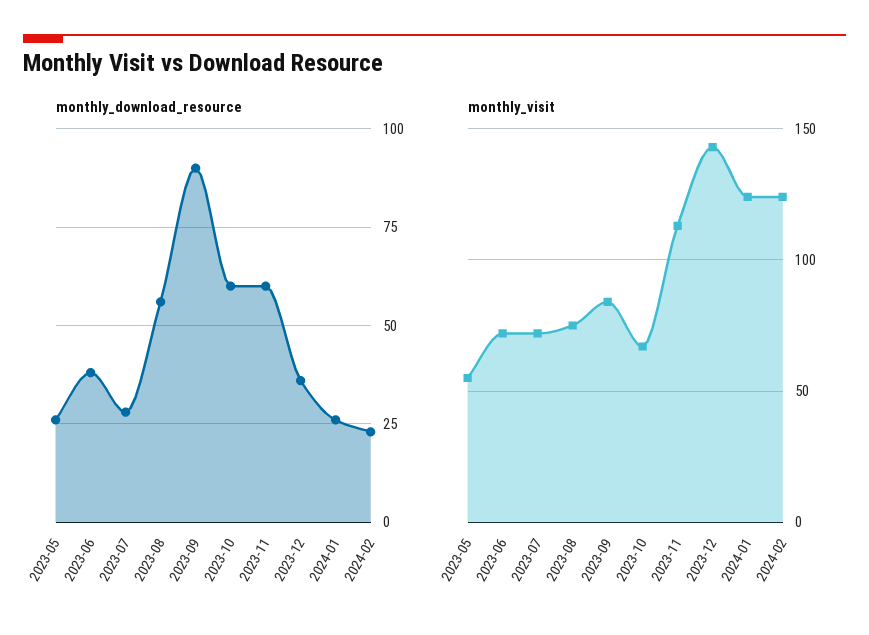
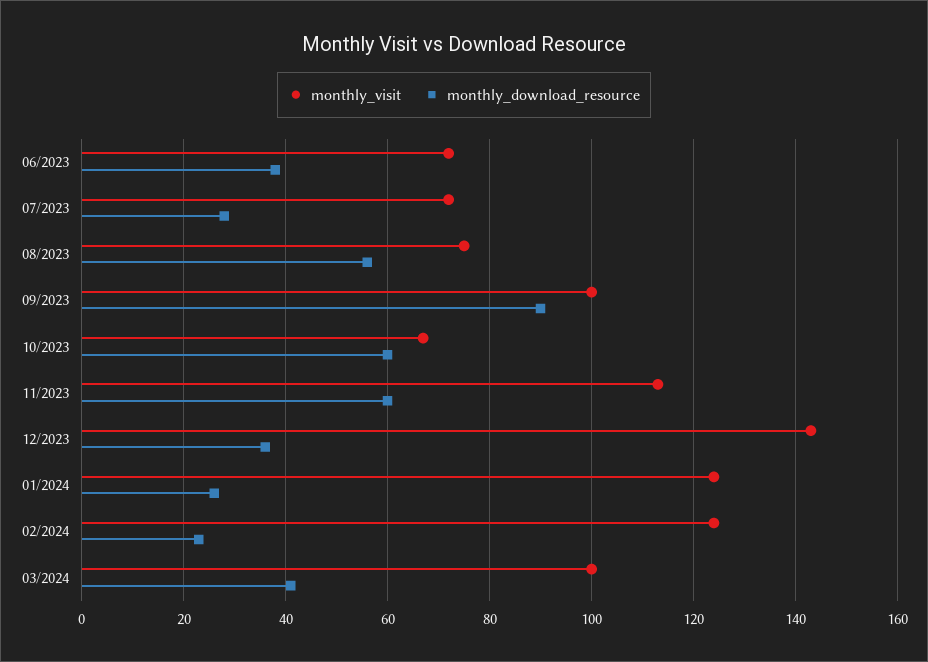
monthly_download_resource, 2023-05: 25 -> none
monthly_visit, 2023-05: 55 -> none
monthly_visit, 2023-09: 85 -> 100
monthly_visit, 03/2024: none -> 100
monthly_download_resource, 03/2024: none -> 40

